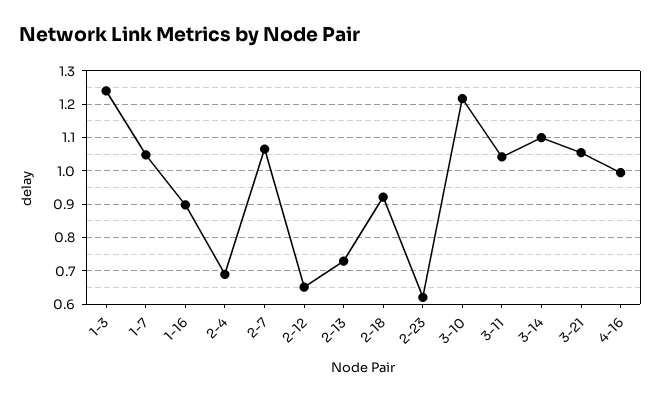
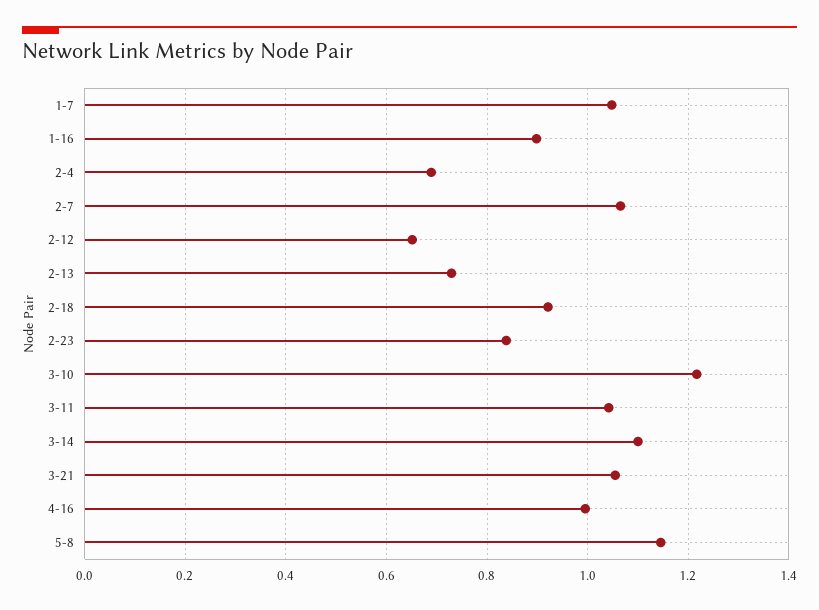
1-3: 1.24 -> none
2-23: 0.62 -> 0.84
5-8: none -> 1.14

